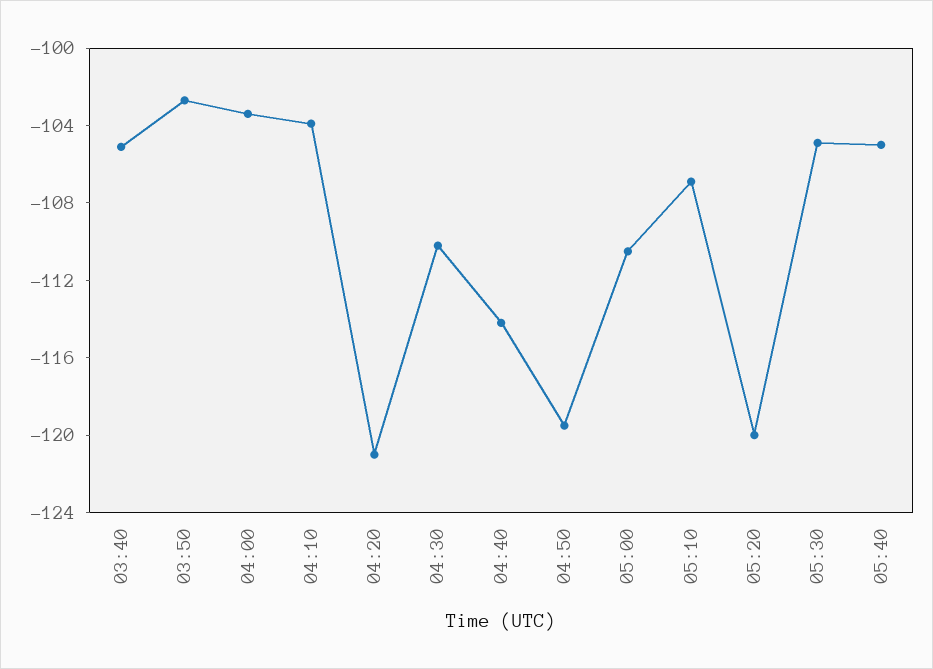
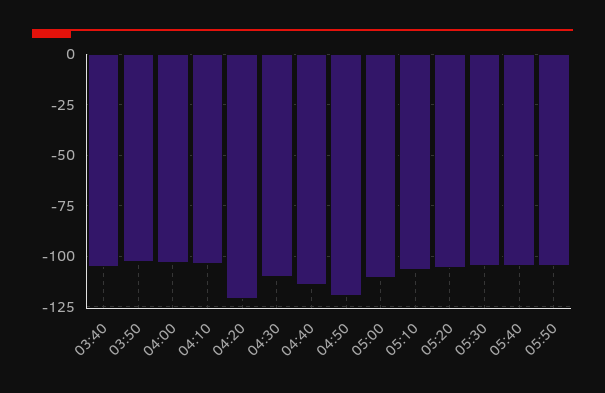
05:20: -120 -> -105
05:50: none -> -105

